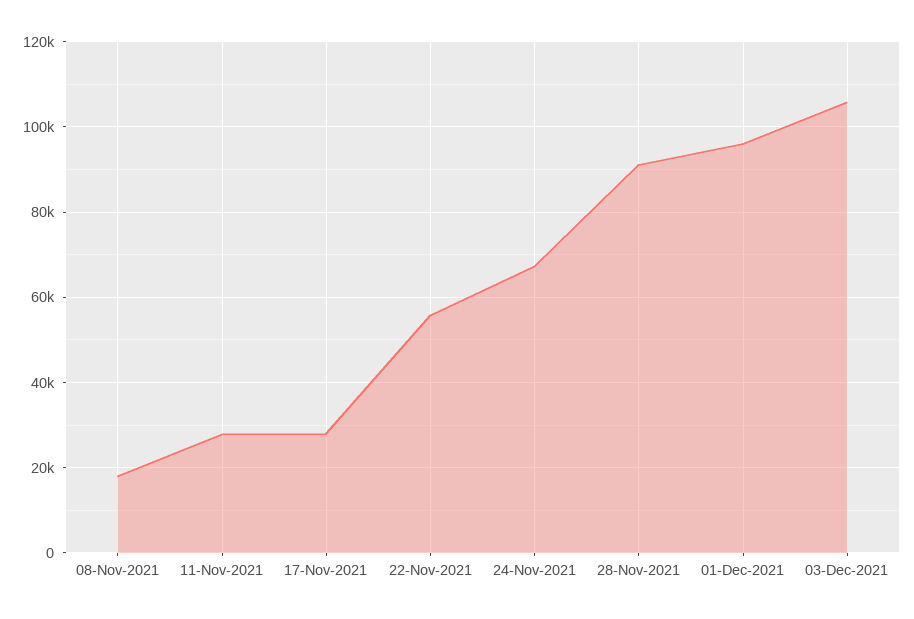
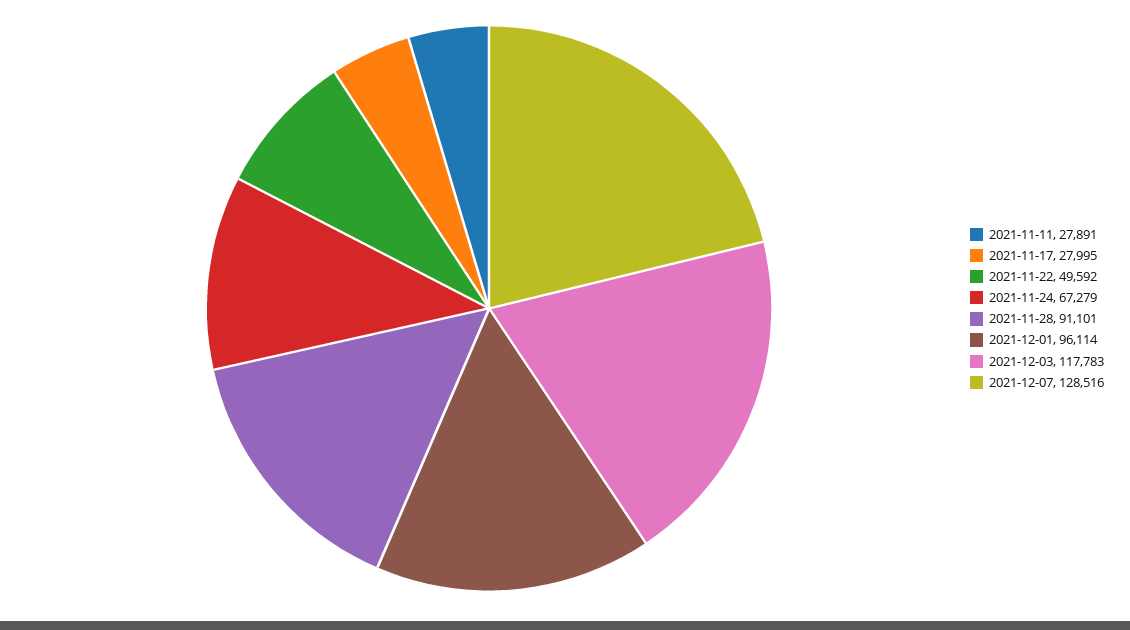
08-Nov-2021: 18000 -> none
22-Nov-2021: 56000 -> 49592
03-Dec-2021: 106000 -> 117783
2021-12-07: none -> 128516

